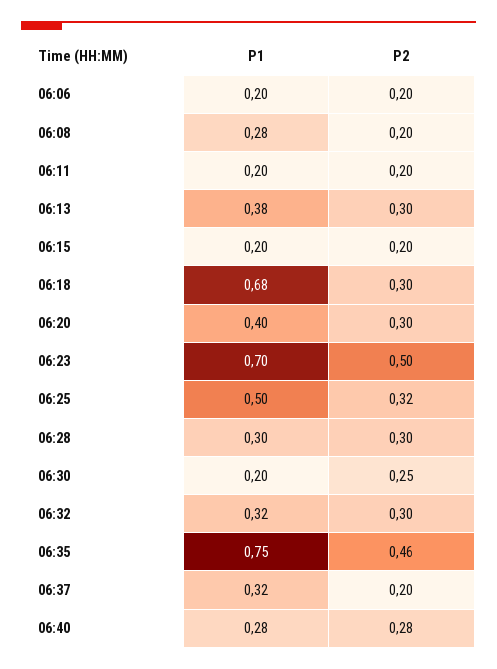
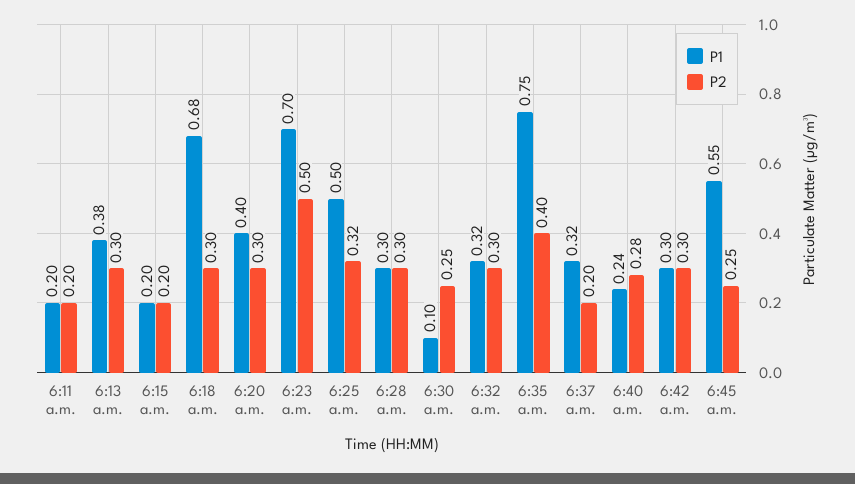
P1, 06:06: 0.2 -> none
P2, 06:06: 0.2 -> none
P1, 06:08: 0.28 -> none
P2, 06:08: 0.2 -> none
P1, 06:30: 0.2 -> 0.1
P2, 06:35: 0.46 -> 0.4
P1, 06:40: 0.28 -> 0.24
P1, 6:42 a.m.: none -> 0.3
P2, 6:42 a.m.: none -> 0.3
P1, 6:45 a.m.: none -> 0.55
P2, 6:45 a.m.: none -> 0.25

